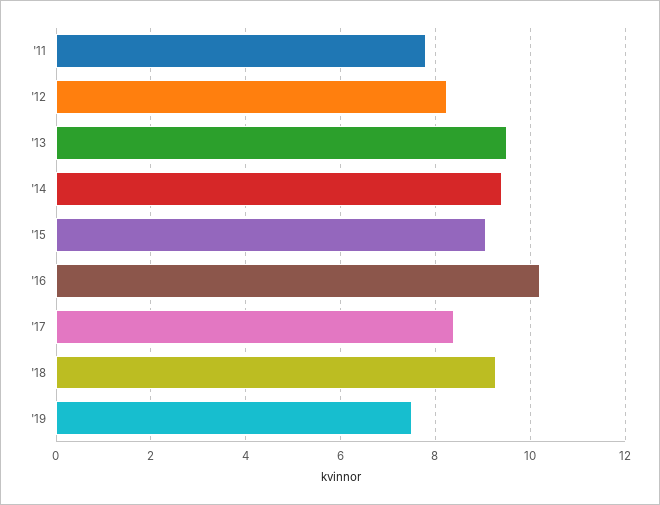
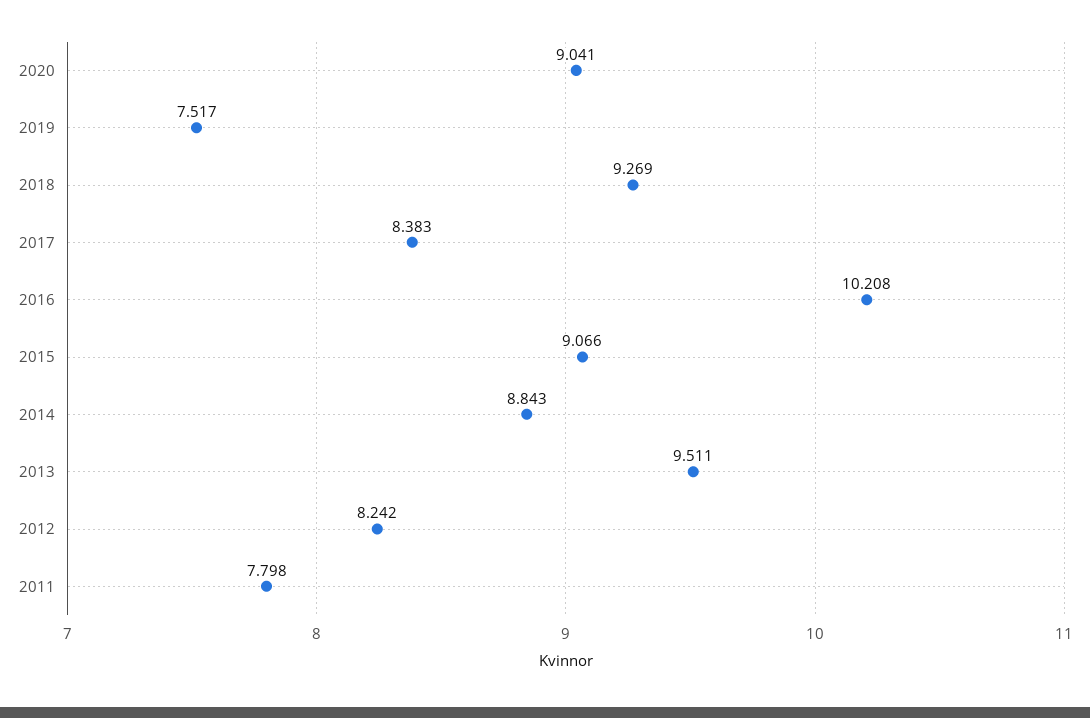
'14: 9.4 -> 8.843
2020: none -> 9.041

